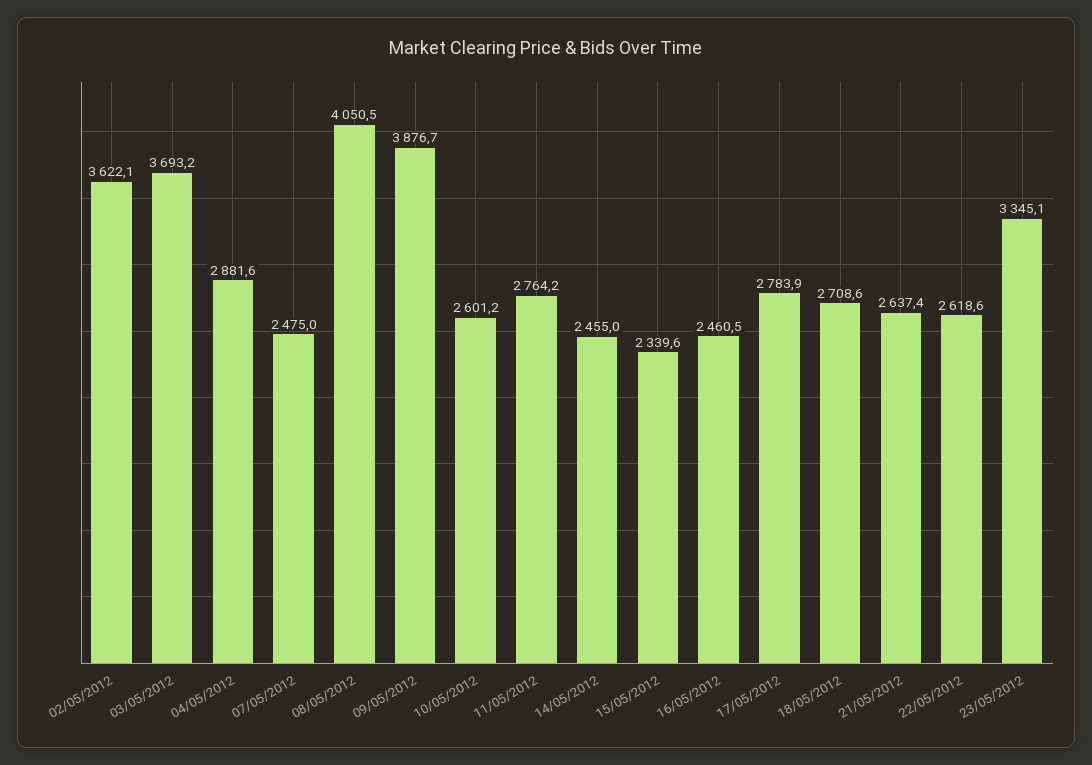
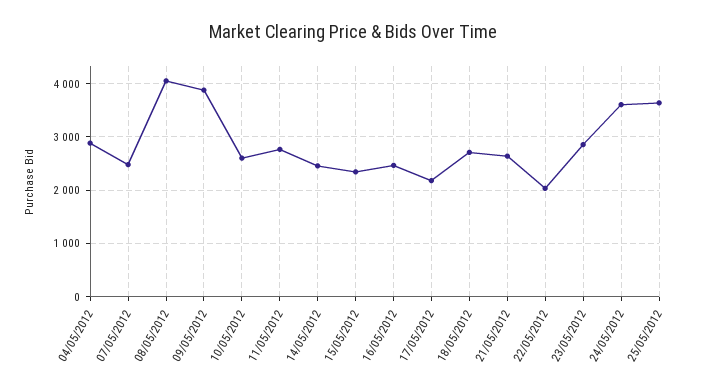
02/05/2012: 3622.1 -> none
03/05/2012: 3693.2 -> none
17/05/2012: 2783.9 -> 2200
22/05/2012: 2618.6 -> 2000
23/05/2012: 3345.1 -> 2800
24/05/2012: none -> 3600
25/05/2012: none -> 3600

